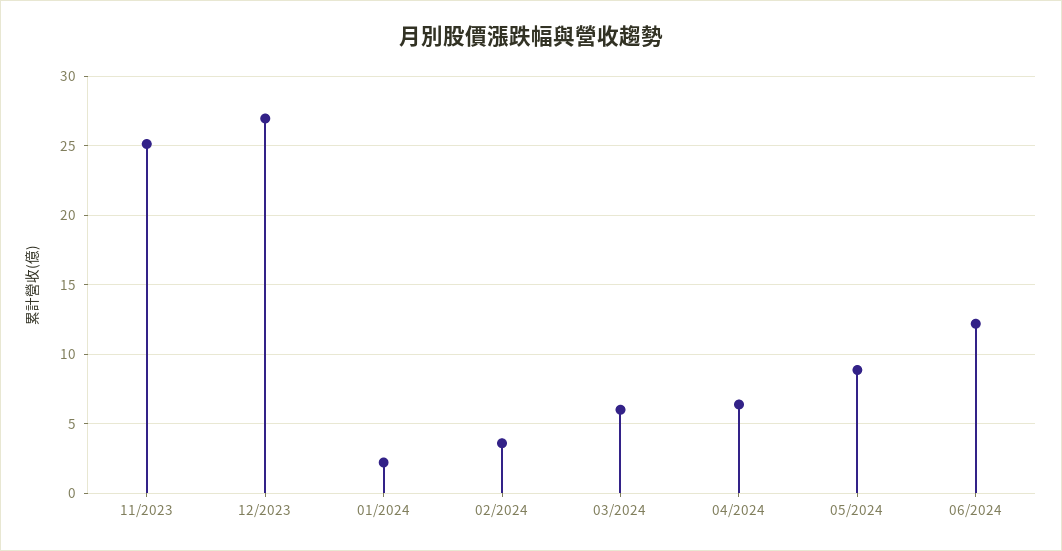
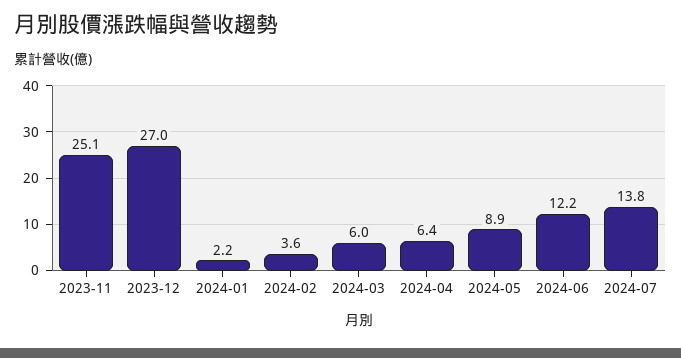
2024-07: none -> 13.8

